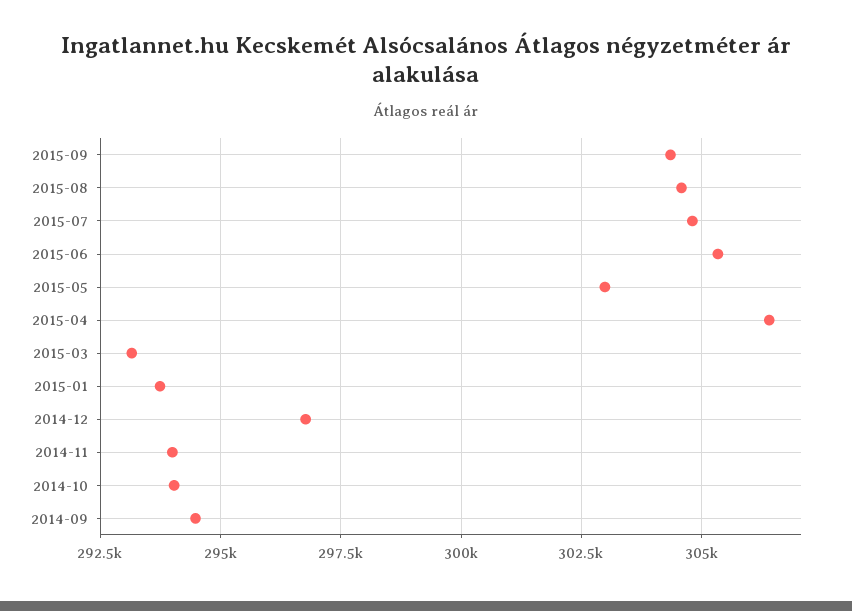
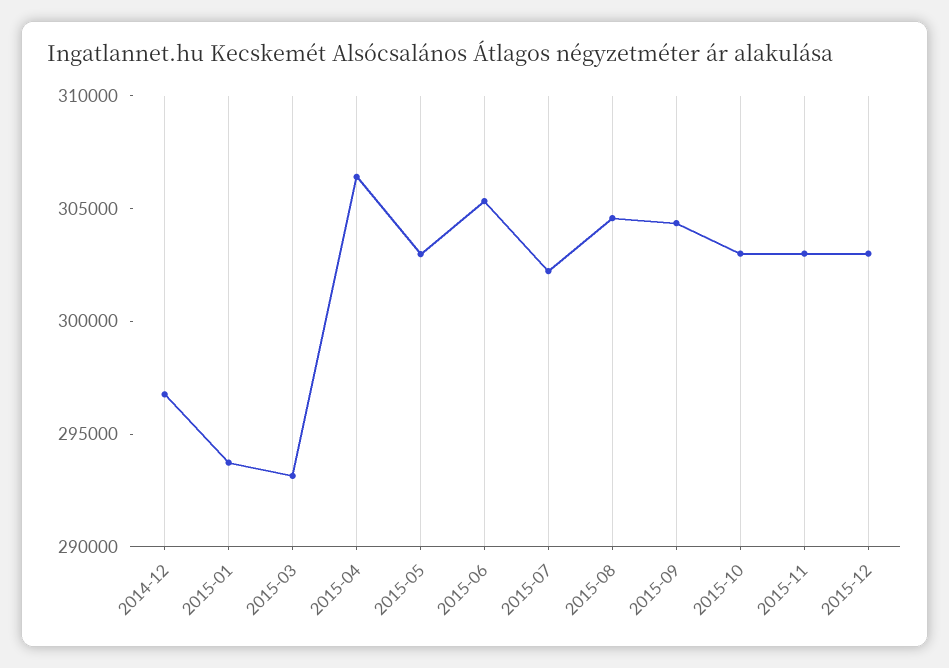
2015-07: 304750 -> 302000
2014-11: 294000 -> none
2014-10: 294000 -> none
2014-09: 294500 -> none
2015-10: none -> 303000
2015-11: none -> 303000
2015-12: none -> 303000

